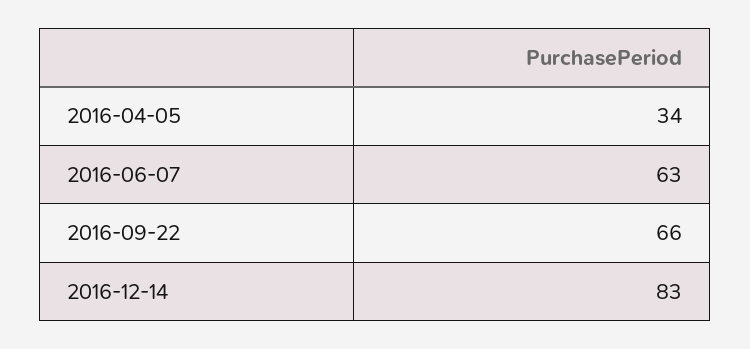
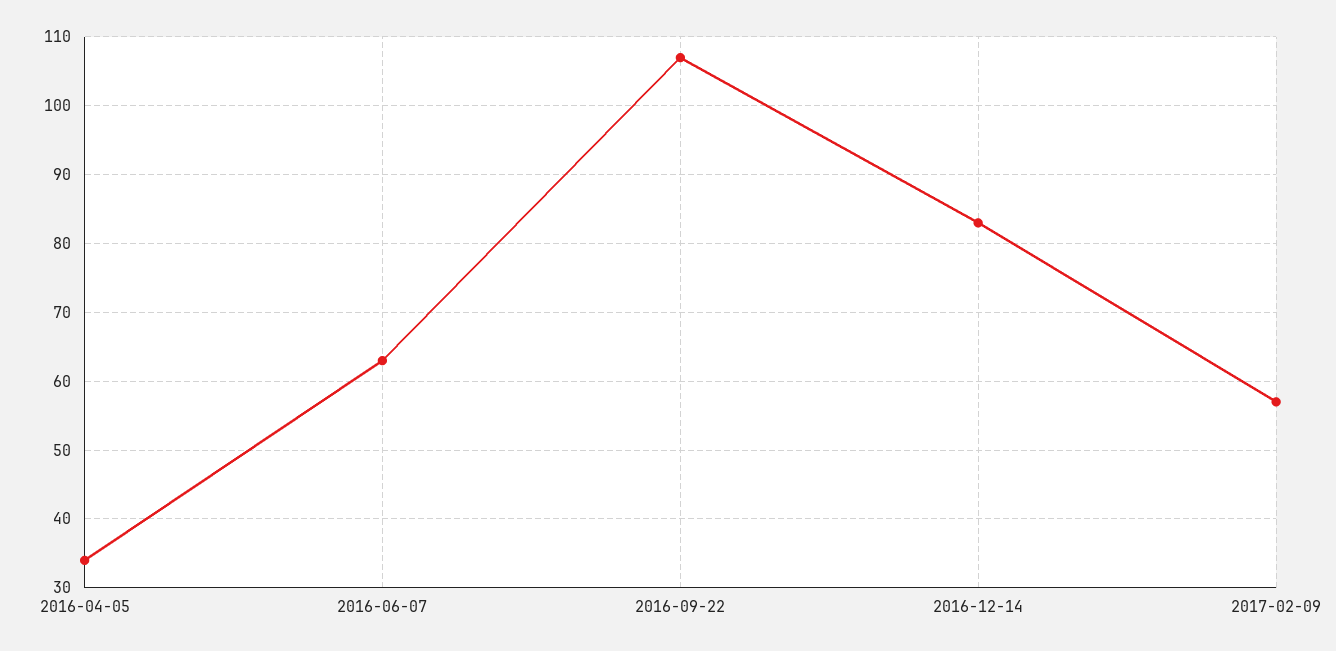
2016-09-22: 66 -> 107
2017-02-09: none -> 57

